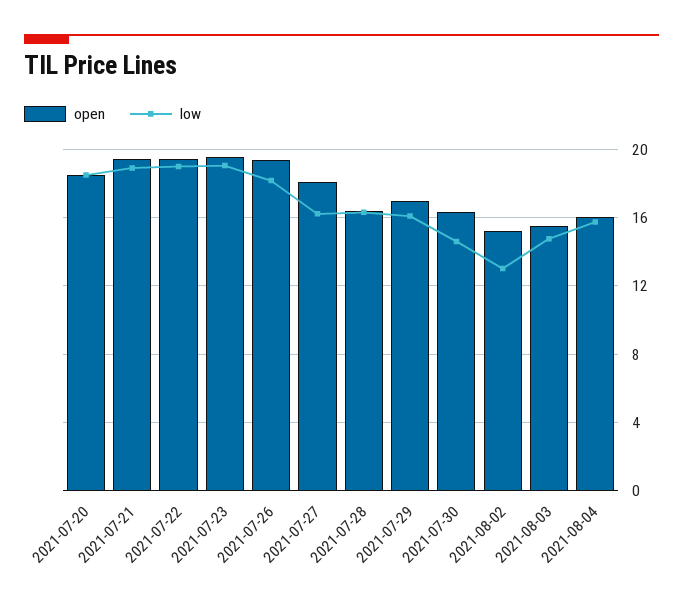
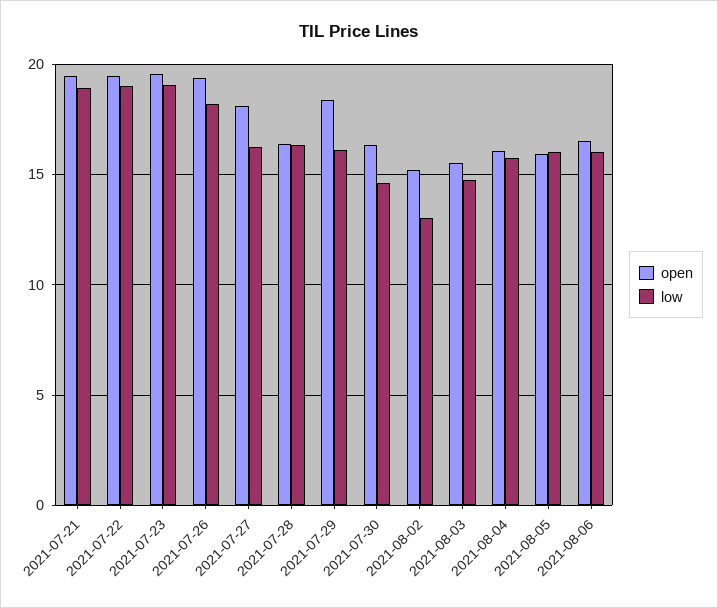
open, 2021-07-20: 18.5 -> none
low, 2021-07-20: 18.5 -> none
open, 2021-07-29: 17 -> 18.5
open, 2021-08-05: none -> 16
low, 2021-08-05: none -> 16
open, 2021-08-06: none -> 16.5
low, 2021-08-06: none -> 16

